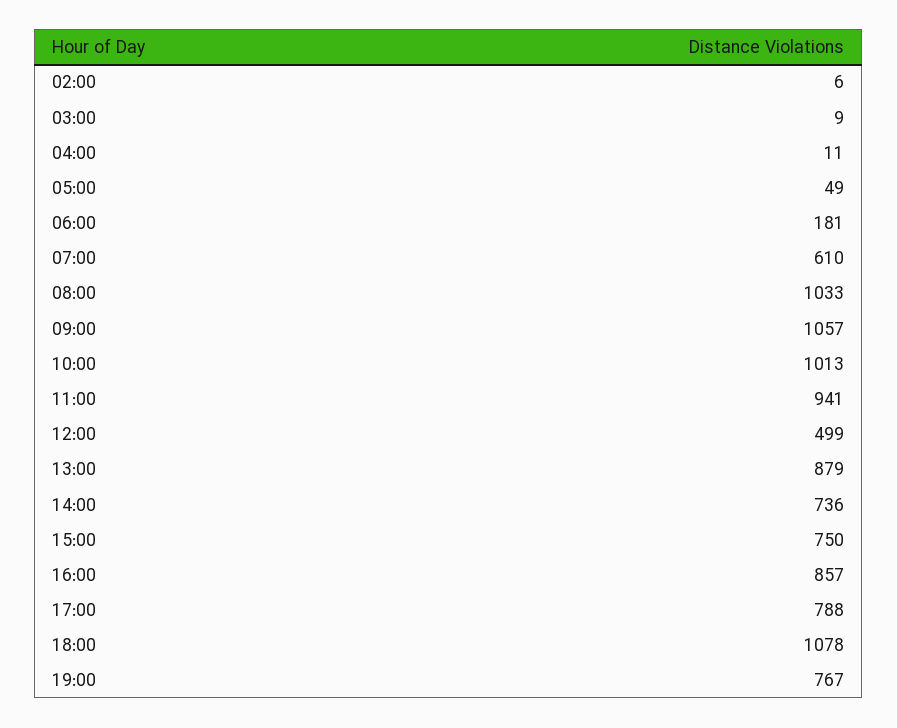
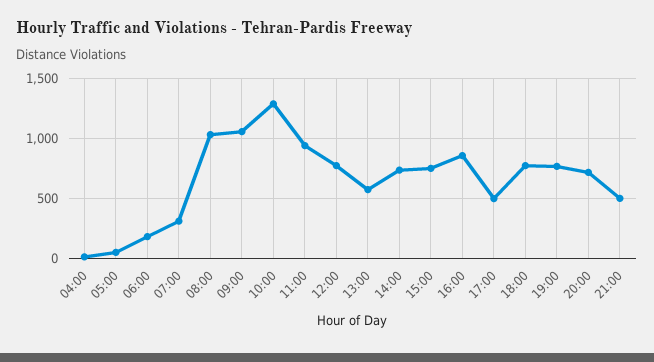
02:00: 6 -> none
03:00: 9 -> none
07:00: 610 -> 300
10:00: 1013 -> 1300
12:00: 499 -> 800
13:00: 879 -> 600
17:00: 788 -> 500
18:00: 1078 -> 800
20:00: none -> 700
21:00: none -> 500

